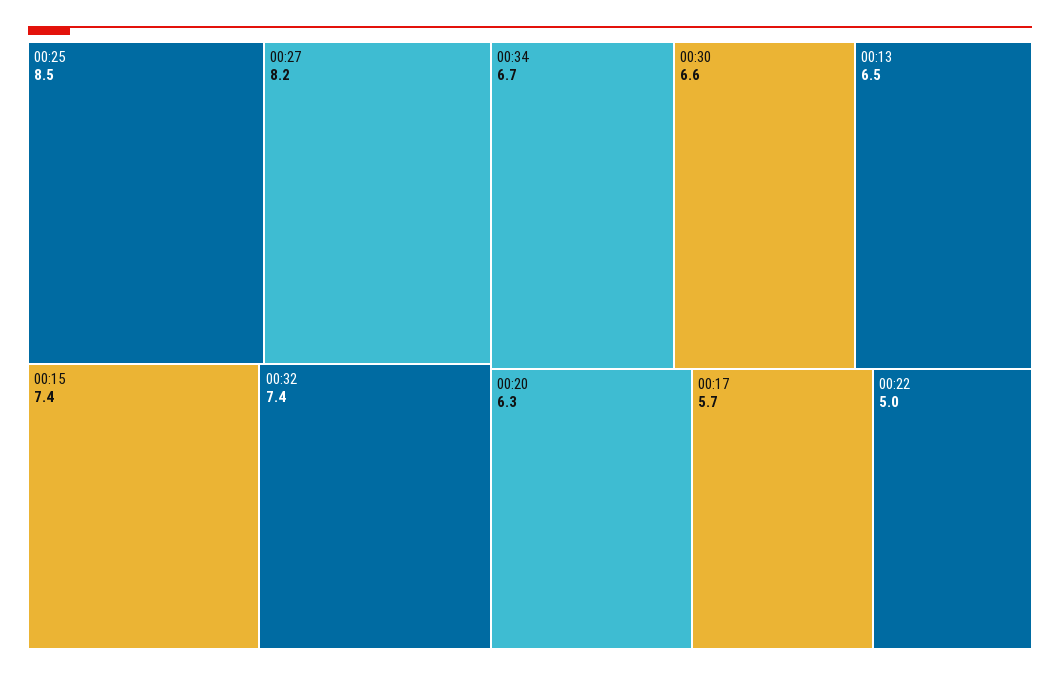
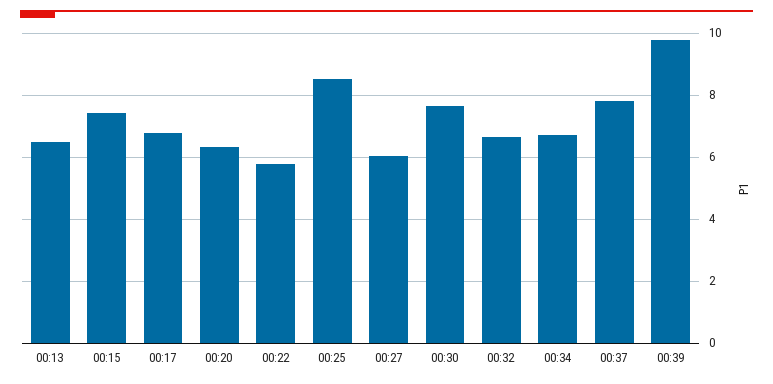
00:27: 8.2 -> 6
00:32: 7.4 -> 6.6
00:30: 6.6 -> 7.6
00:17: 5.7 -> 6.8
00:22: 5 -> 5.8
00:37: none -> 7.8
00:39: none -> 9.8

